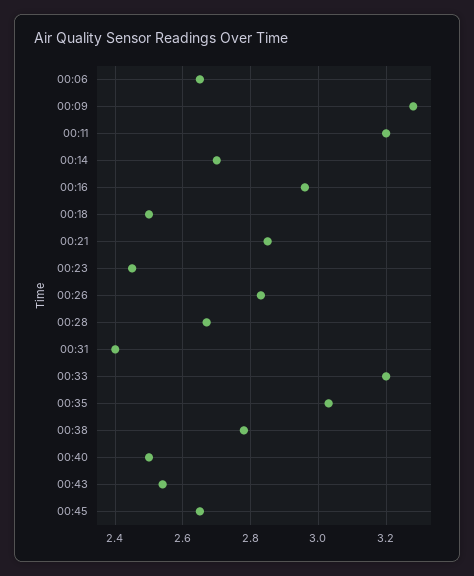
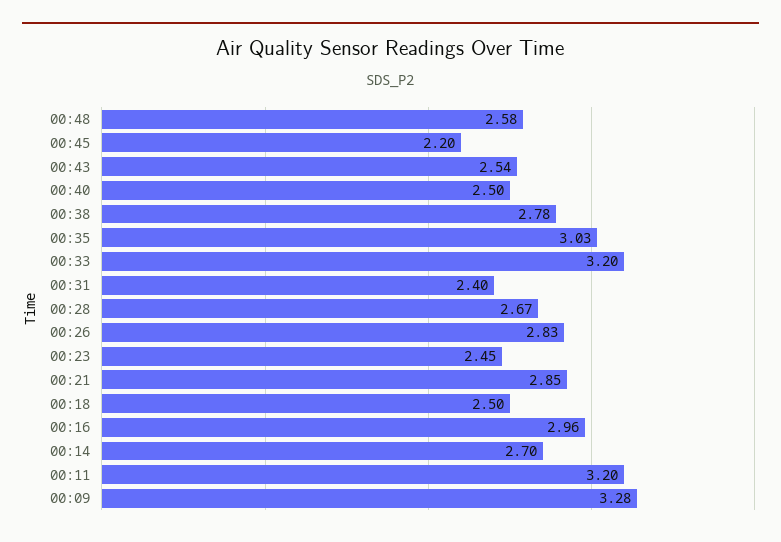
00:06: 2.65 -> none
00:45: 2.65 -> 2.2
00:48: none -> 2.58

